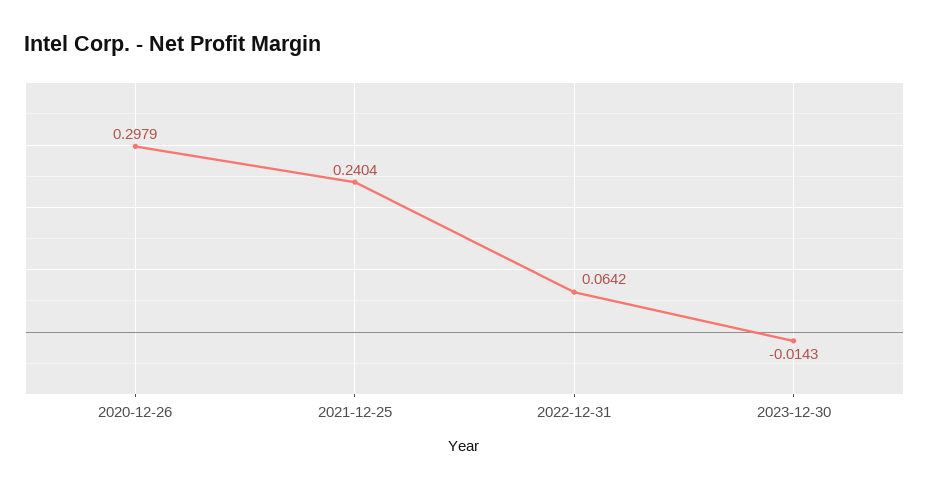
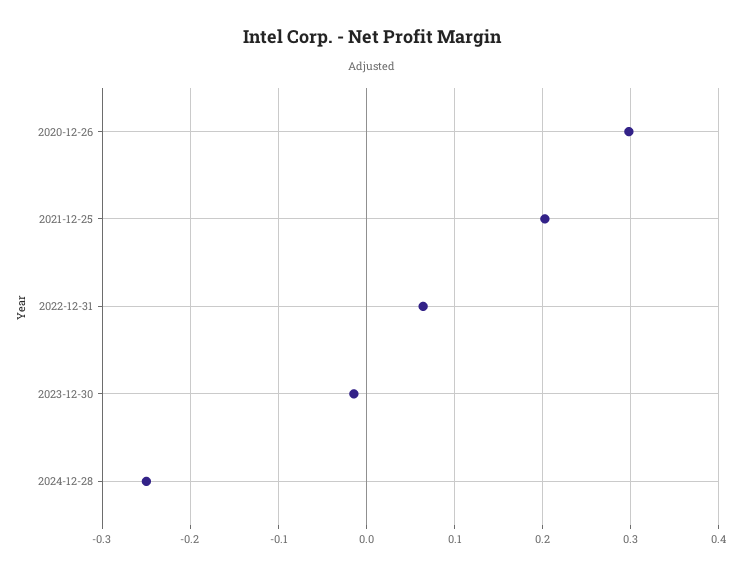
2021-12-25: 0.2404 -> 0.2
2024-12-28: none -> -0.25

